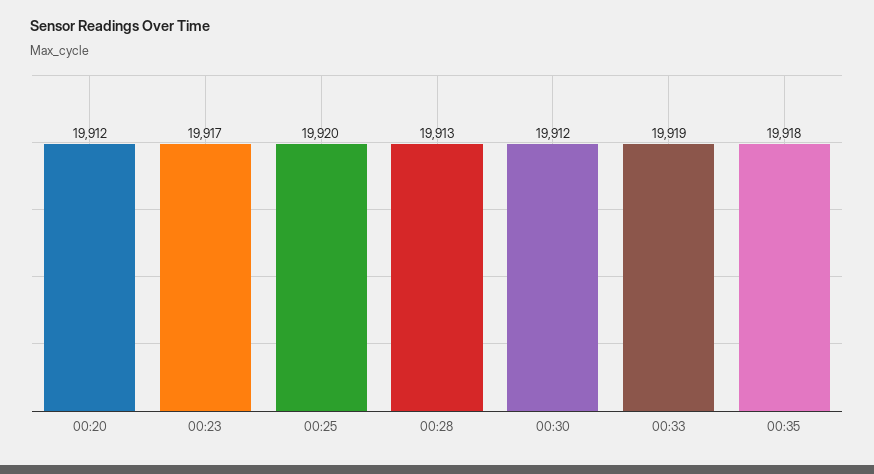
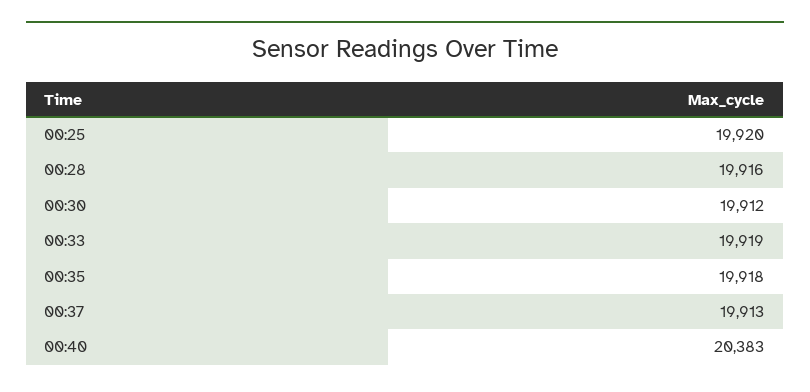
00:20: 19912 -> none
00:23: 19917 -> none
00:28: 19913 -> 19916
00:37: none -> 19913
00:40: none -> 20383

